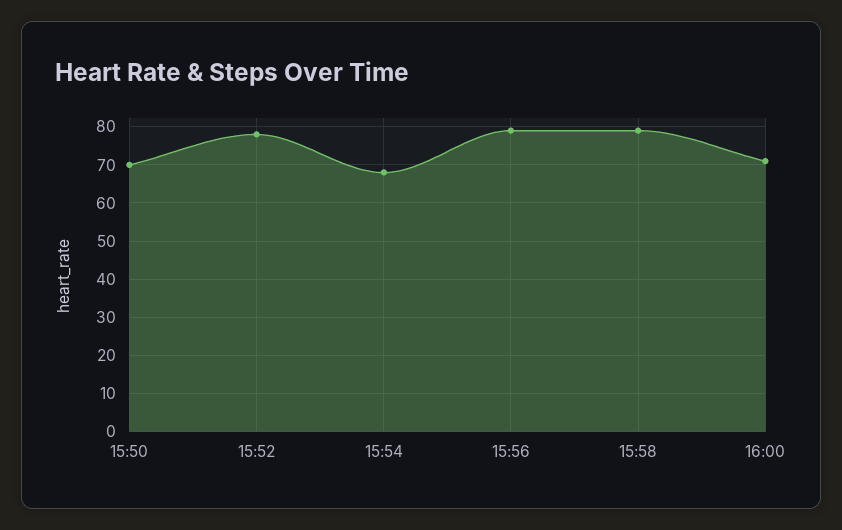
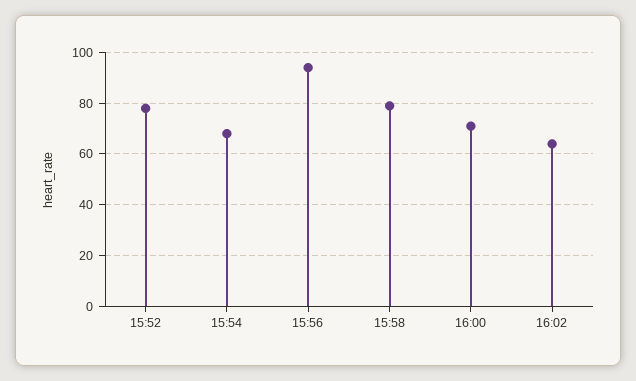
15:50: 70 -> none
15:56: 80 -> 95
16:02: none -> 65

